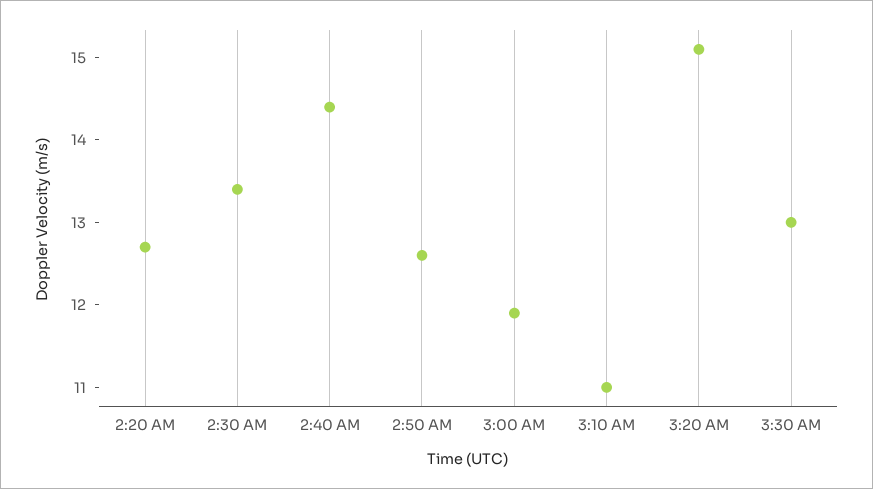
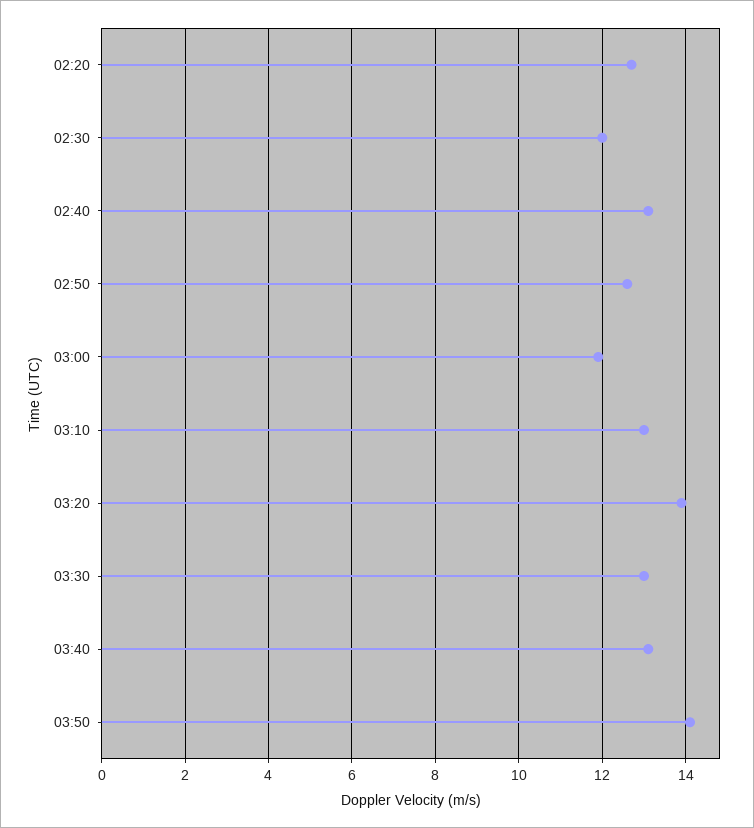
2:30 AM: 13.4 -> 12
2:40 AM: 14.4 -> 13
3:10 AM: 11 -> 13
3:20 AM: 15.1 -> 14
03:40: none -> 13
03:50: none -> 14

